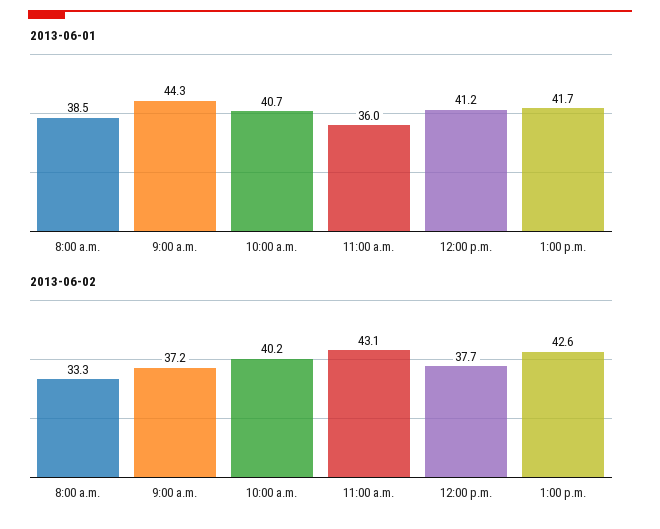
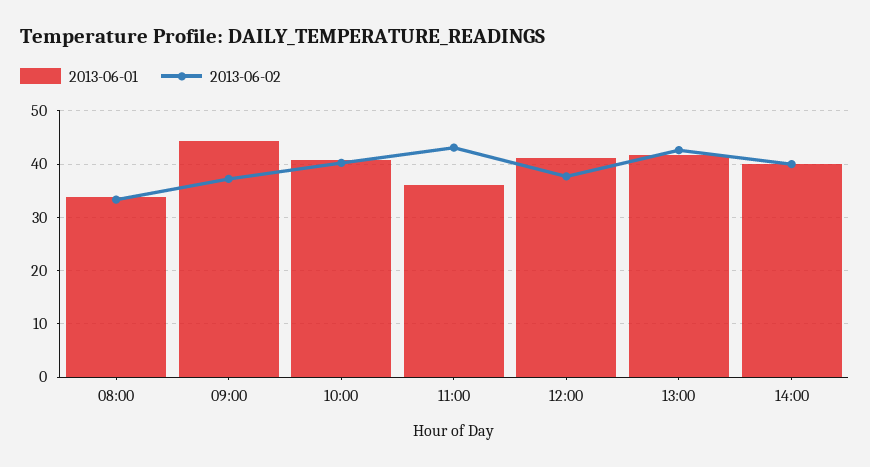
2013-06-01, 8:00 a.m.: 38.5 -> 34
2013-06-01, 14:00: none -> 40
2013-06-02, 14:00: none -> 40

